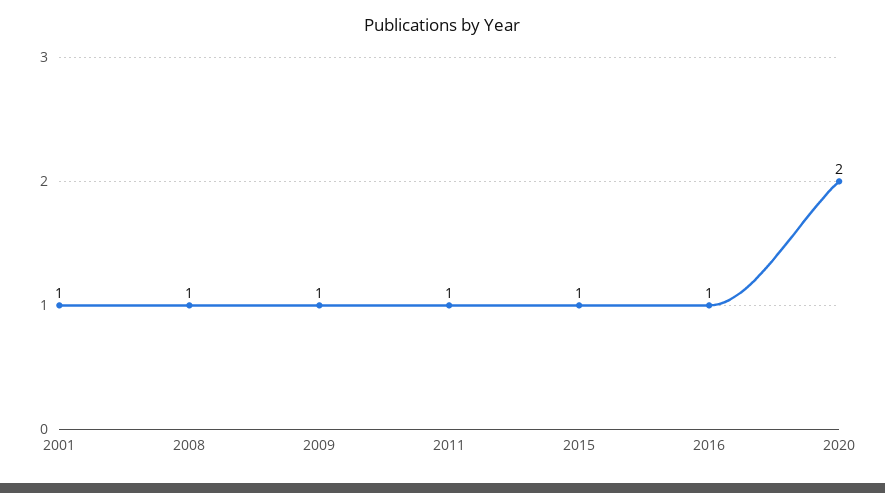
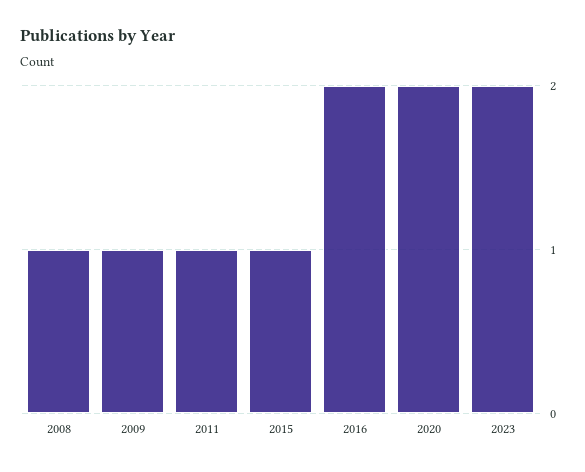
2001: 1 -> none
2016: 1 -> 2
2023: none -> 2

